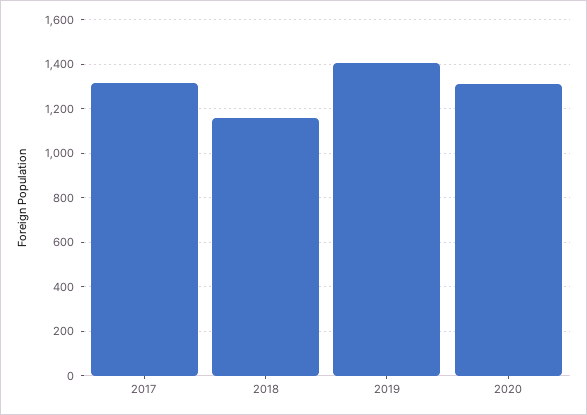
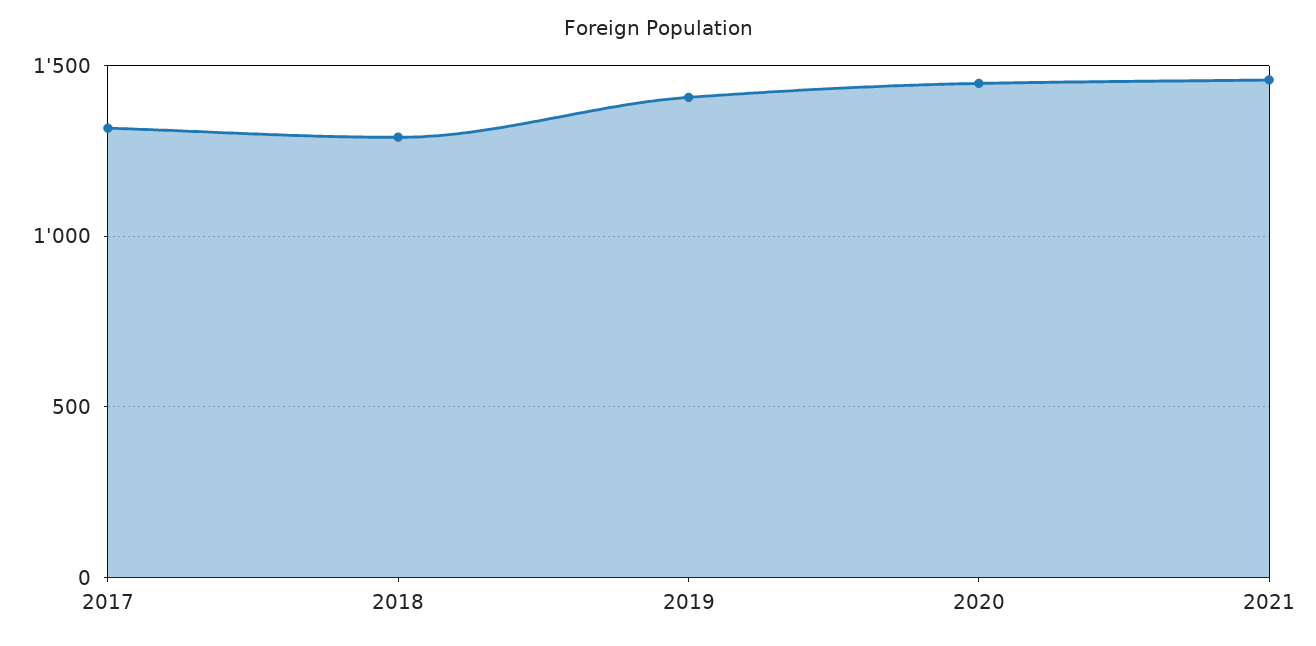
2018: 1150 -> 1300
2020: 1300 -> 1450
2021: none -> 1450

